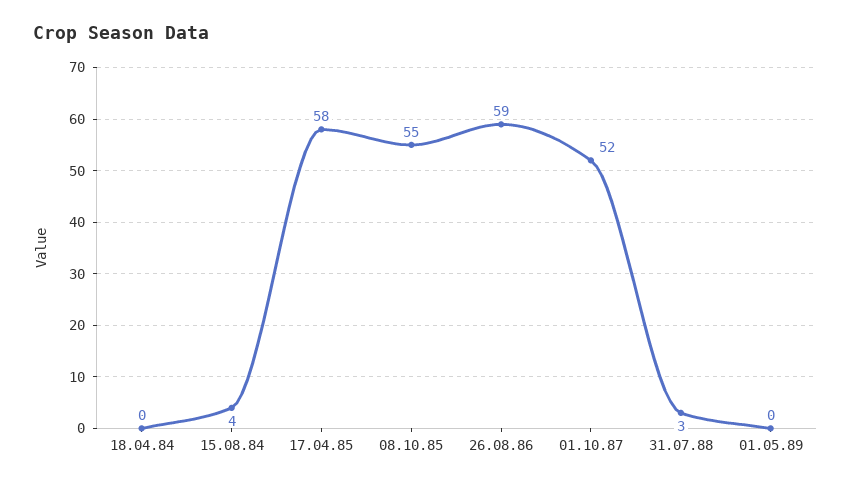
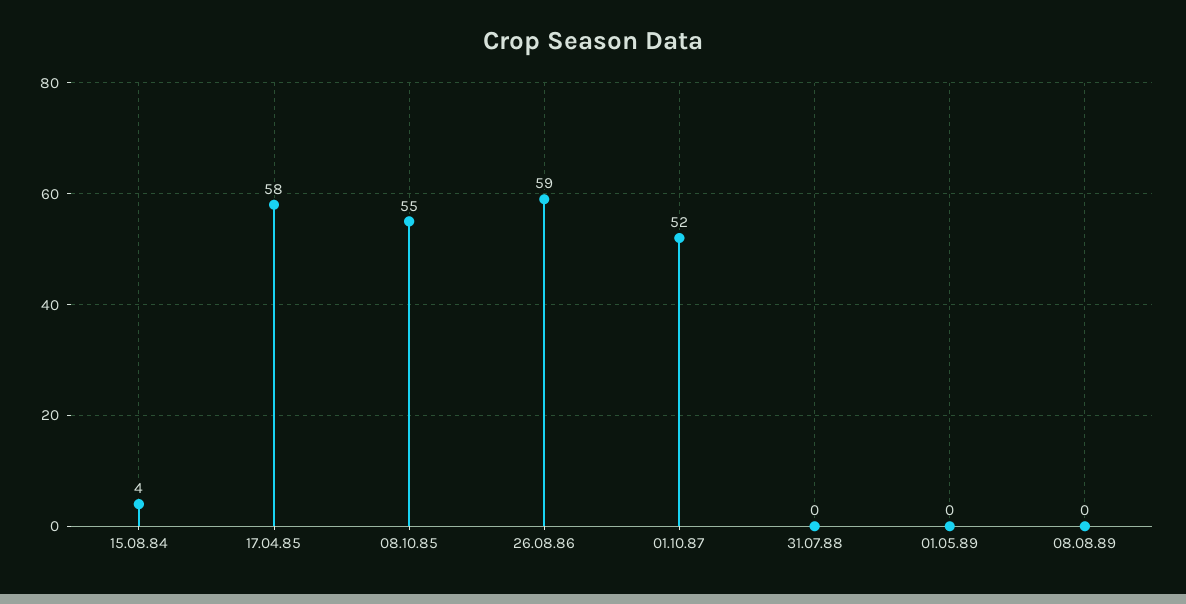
18.04.84: 0 -> none
31.07.88: 3 -> 0
08.08.89: none -> 0

